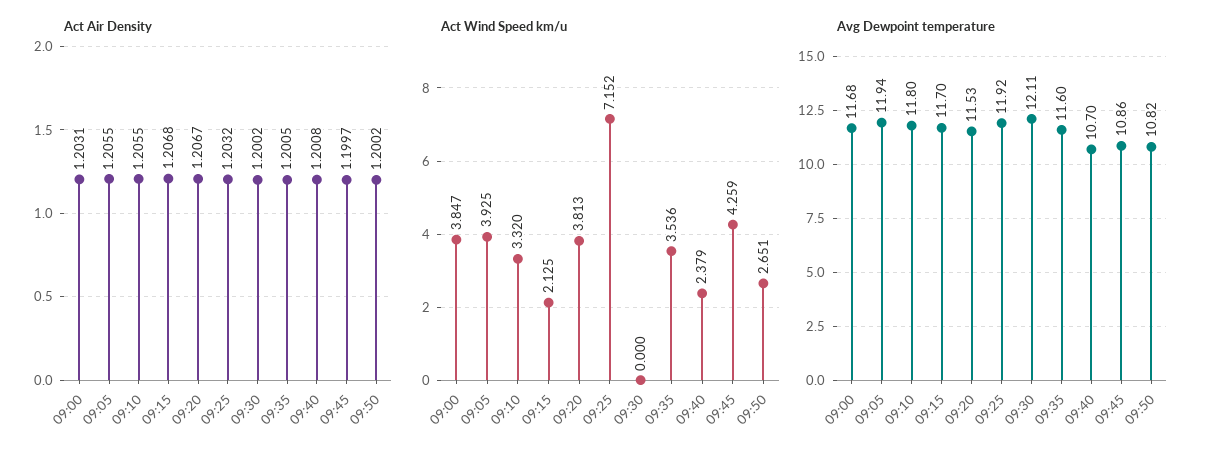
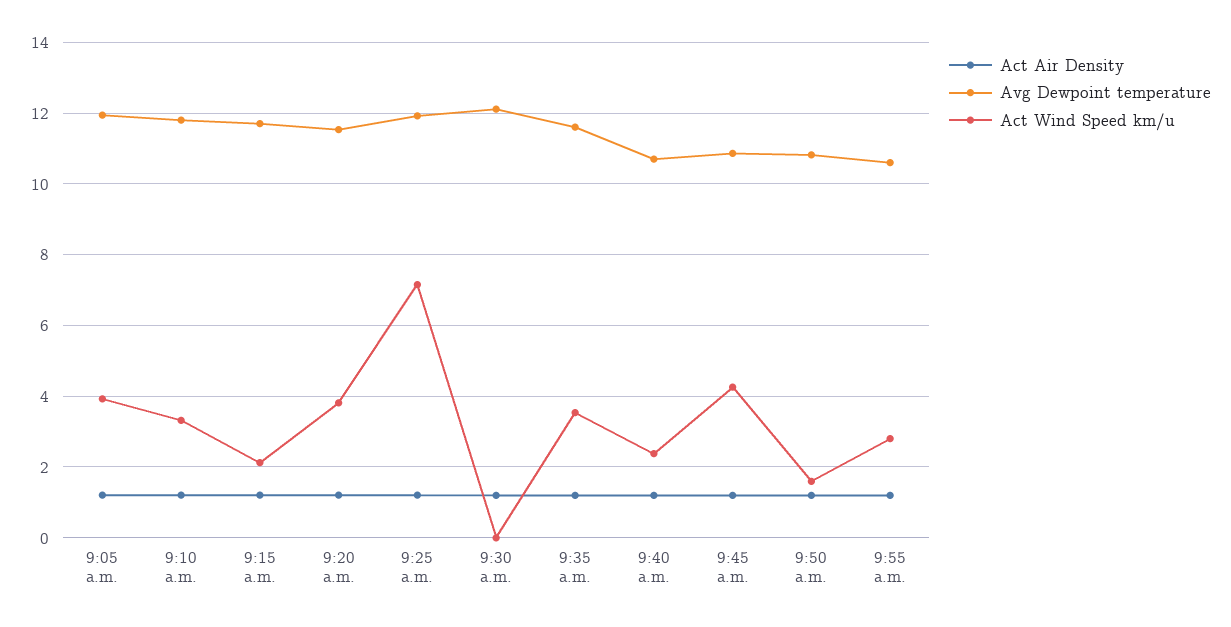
Act Air Density, 09:00: 1.2031 -> none
Act Wind Speed km/u, 09:00: 3.847 -> none
Act Wind Speed km/u, 09:50: 2.651 -> 1.6
Avg Dewpoint temperature, 09:00: 11.68 -> none
Act Air Density, 9:55 a.m.: none -> 1.2
Avg Dewpoint temperature, 9:55 a.m.: none -> 10.6
Act Wind Speed km/u, 9:55 a.m.: none -> 2.8

